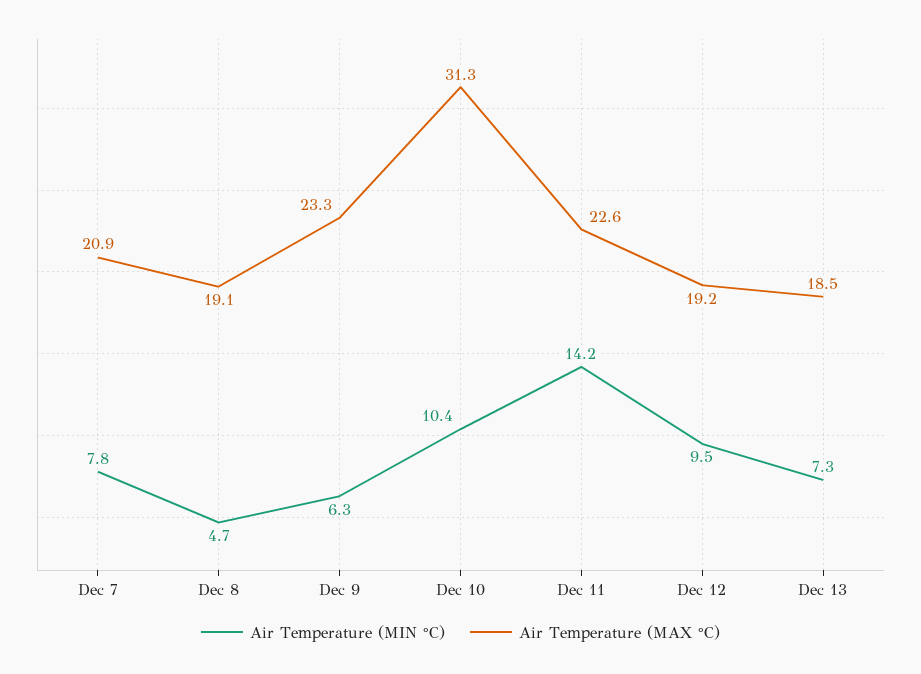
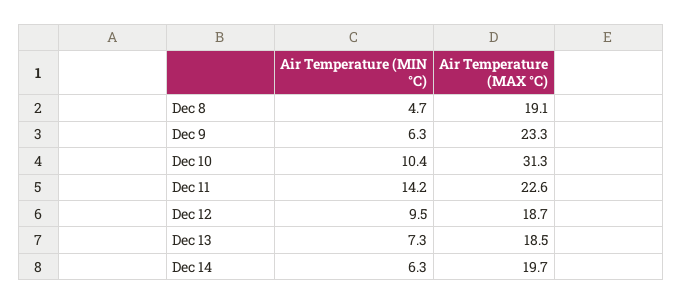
Air Temperature (MIN °C), Dec 7: 7.8 -> none
Air Temperature (MAX °C), Dec 7: 20.9 -> none
Air Temperature (MAX °C), Dec 12: 19.2 -> 18.7
Air Temperature (MIN °C), Dec 14: none -> 6.3
Air Temperature (MAX °C), Dec 14: none -> 19.7

